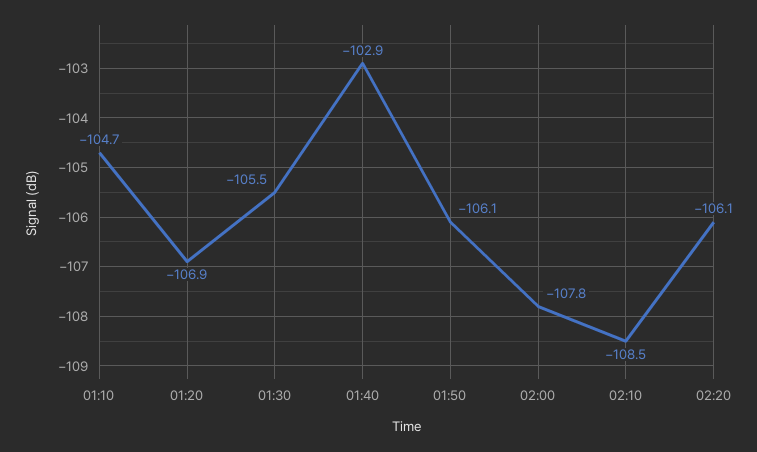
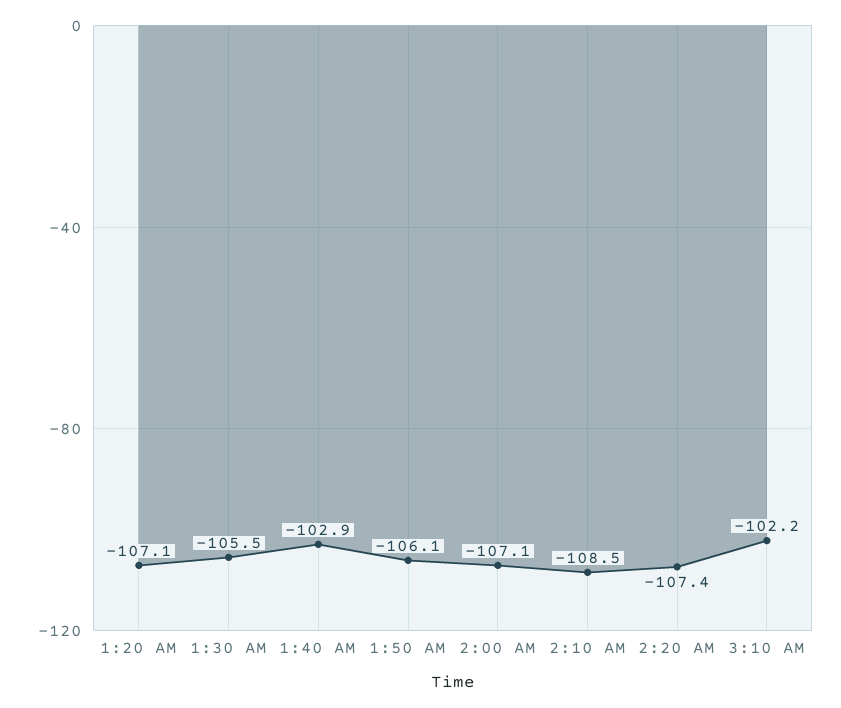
01:10: -104.7 -> none
01:20: -106.9 -> -107.1
02:00: -107.8 -> -107.1
02:20: -106.1 -> -107.4
3:10 AM: none -> -102.2

